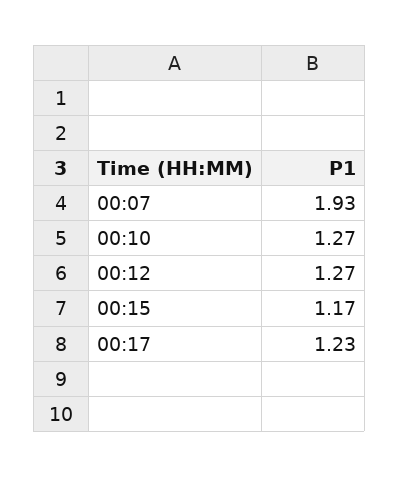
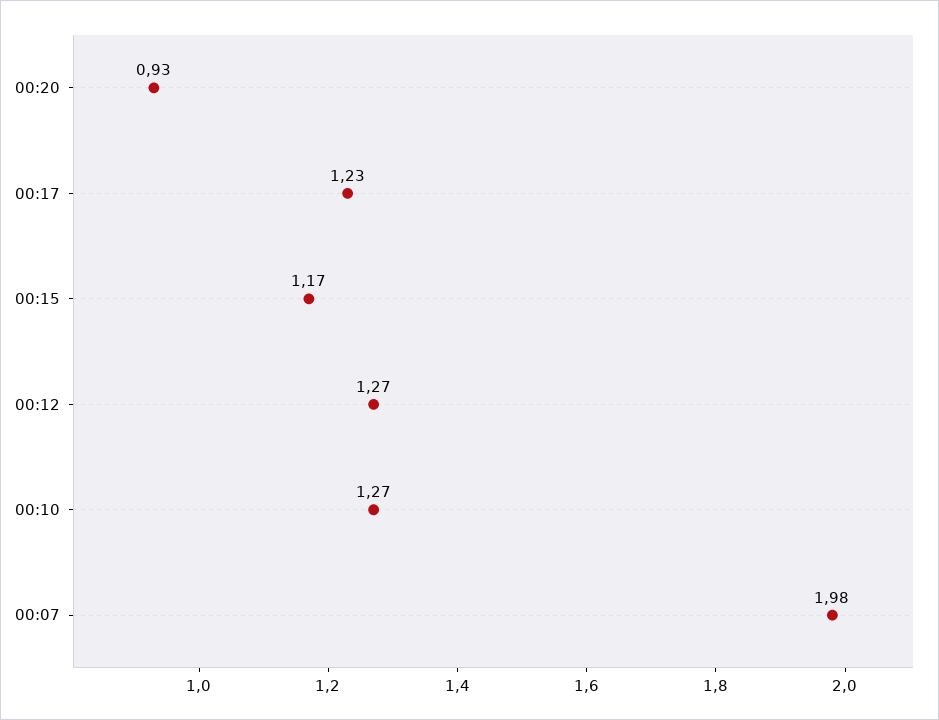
00:07: 1.93 -> 1.98
00:20: none -> 0.93

